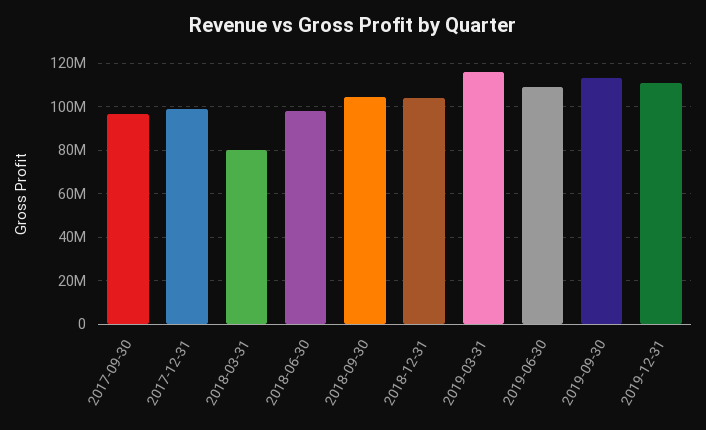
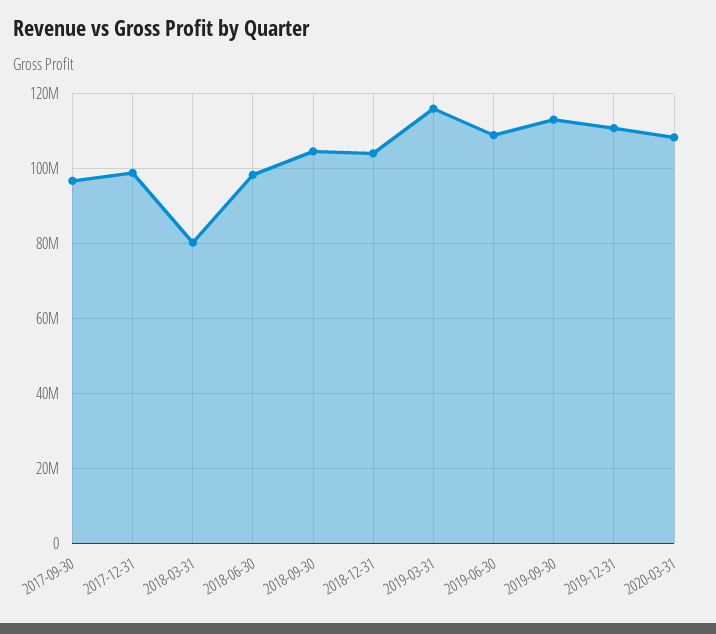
2020-03-31: none -> 108000000

